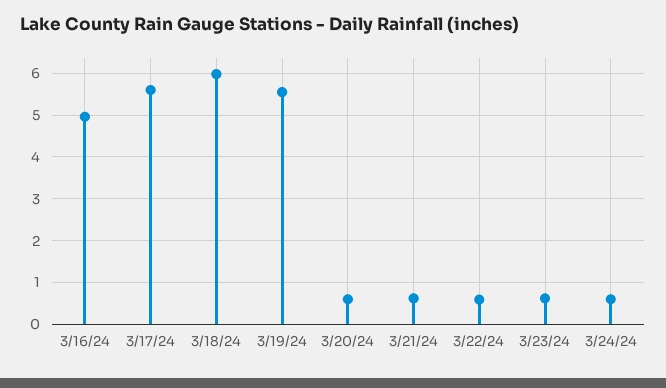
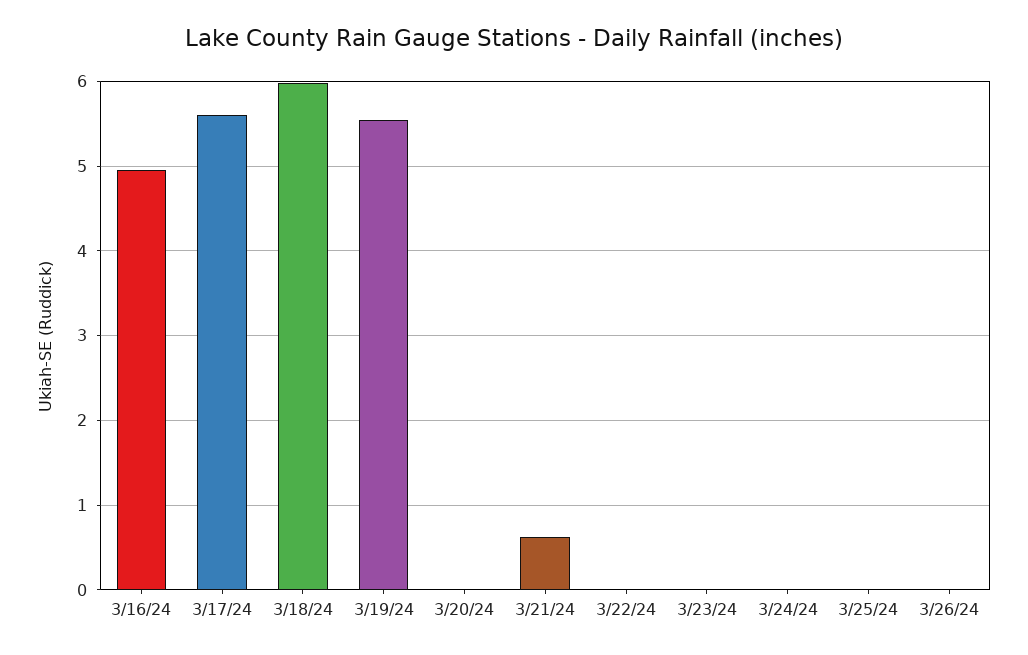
3/20/24: 0.6 -> 0
3/22/24: 0.6 -> 0
3/23/24: 0.6 -> 0
3/24/24: 0.6 -> 0
3/25/24: none -> 0
3/26/24: none -> 0

